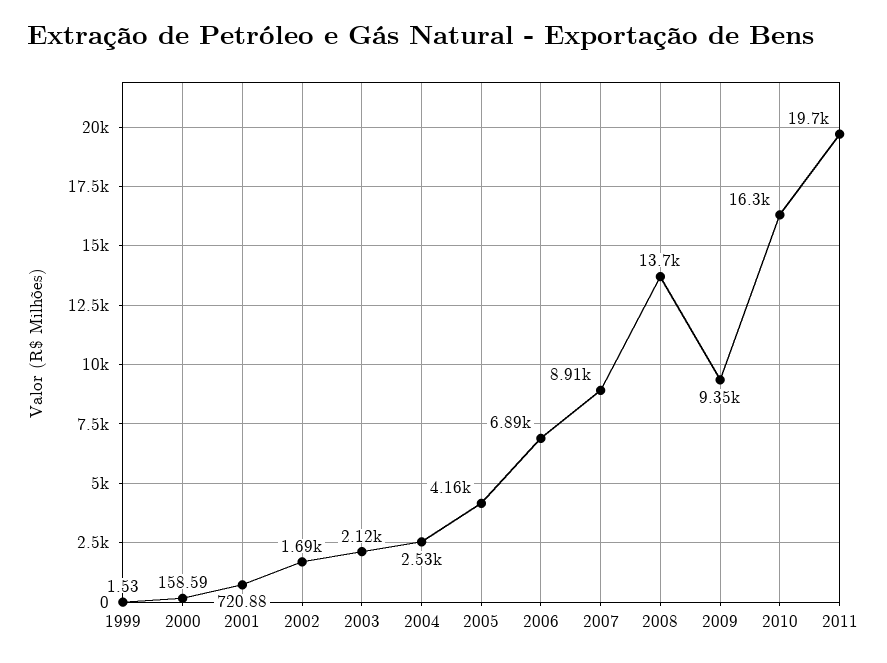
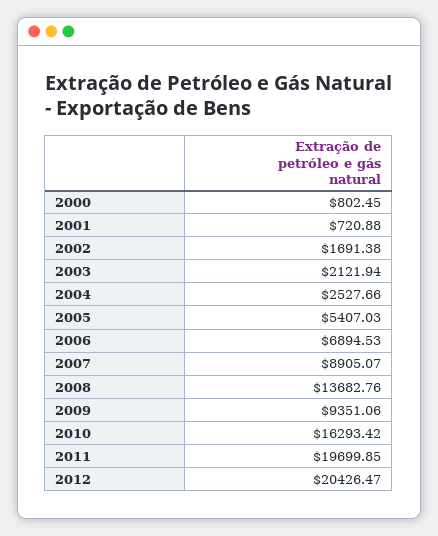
1999: 1.53 -> none
2000: 158.59 -> 802.45
2005: 4160 -> 5407.03
2012: none -> 20426.47

